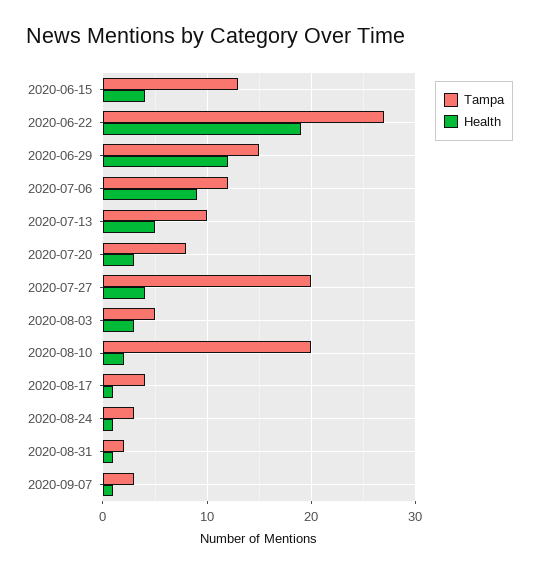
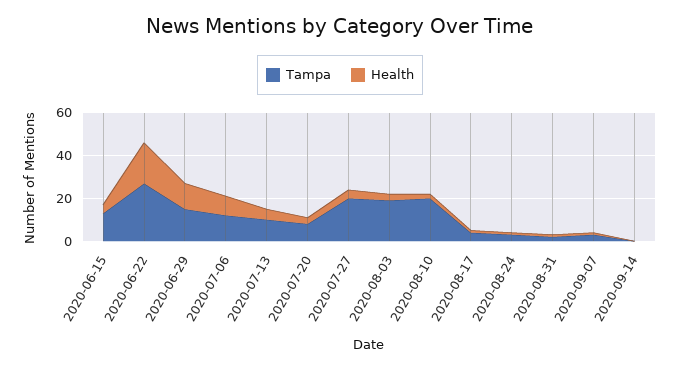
Tampa, 2020-08-03: 5 -> 20
Tampa, 2020-09-14: none -> 0
Health, 2020-09-14: none -> 0

